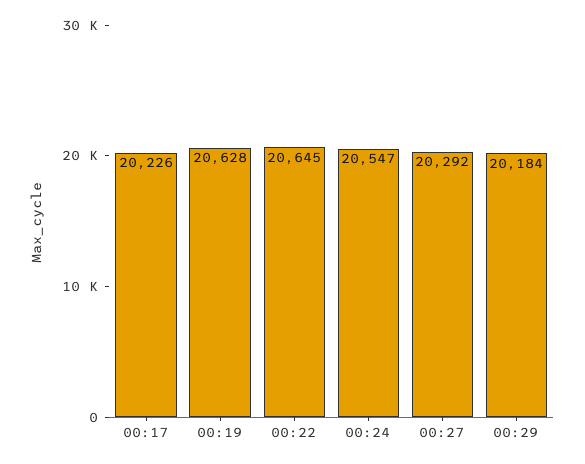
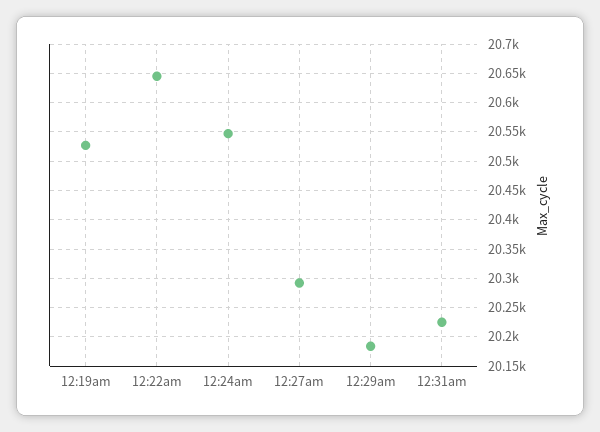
00:17: 20226 -> none
00:19: 20628 -> 20525
12:31am: none -> 20225

